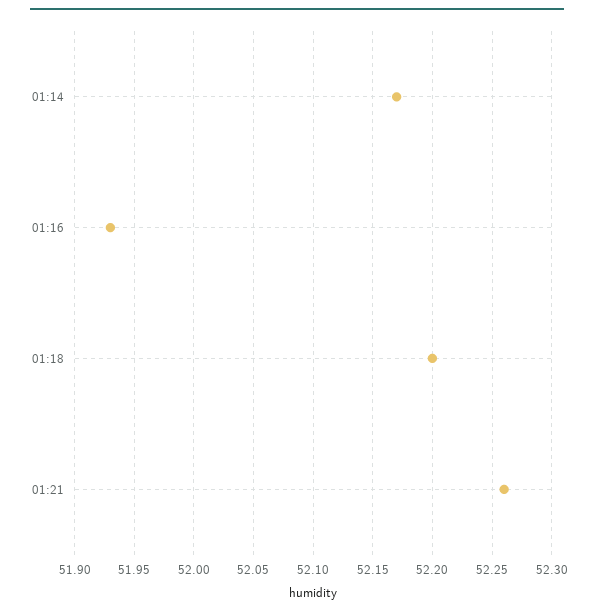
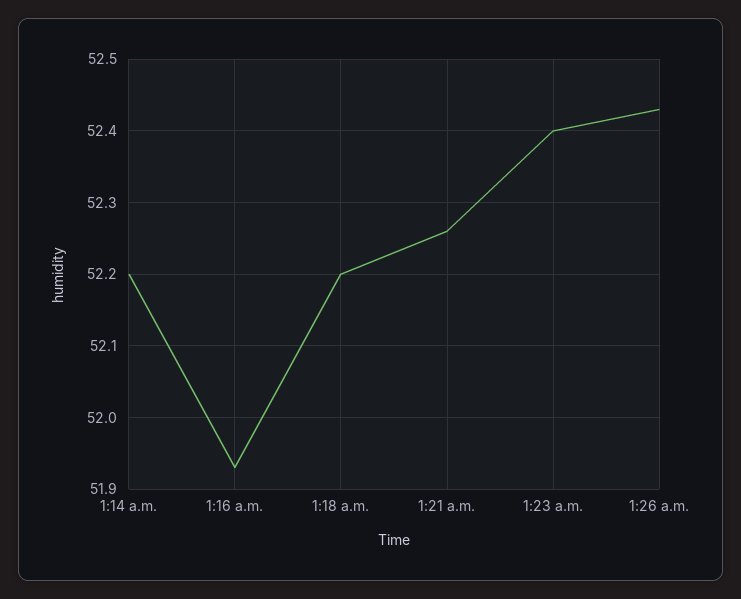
01:14: 52.17 -> 52.2
1:23 a.m.: none -> 52.4
1:26 a.m.: none -> 52.43

